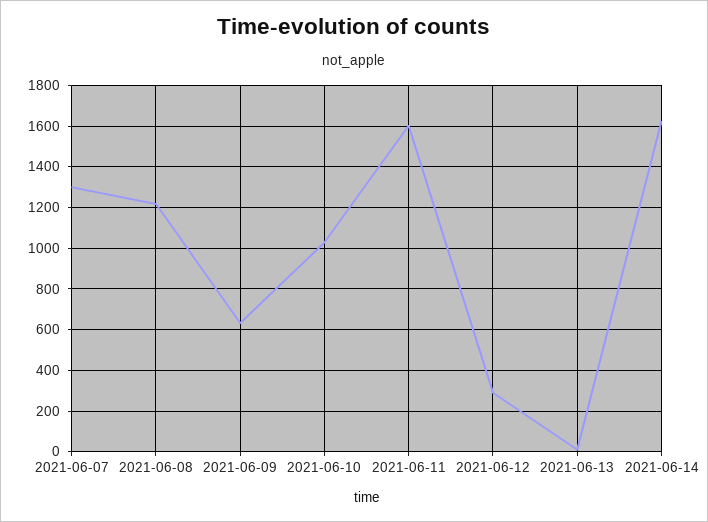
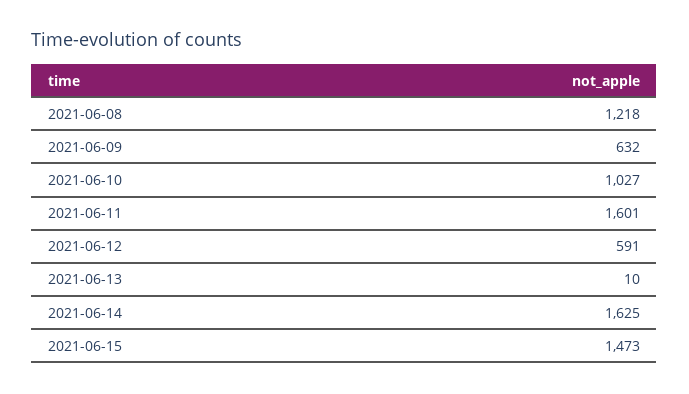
2021-06-07: 1300 -> none
2021-06-12: 300 -> 591
2021-06-15: none -> 1473

